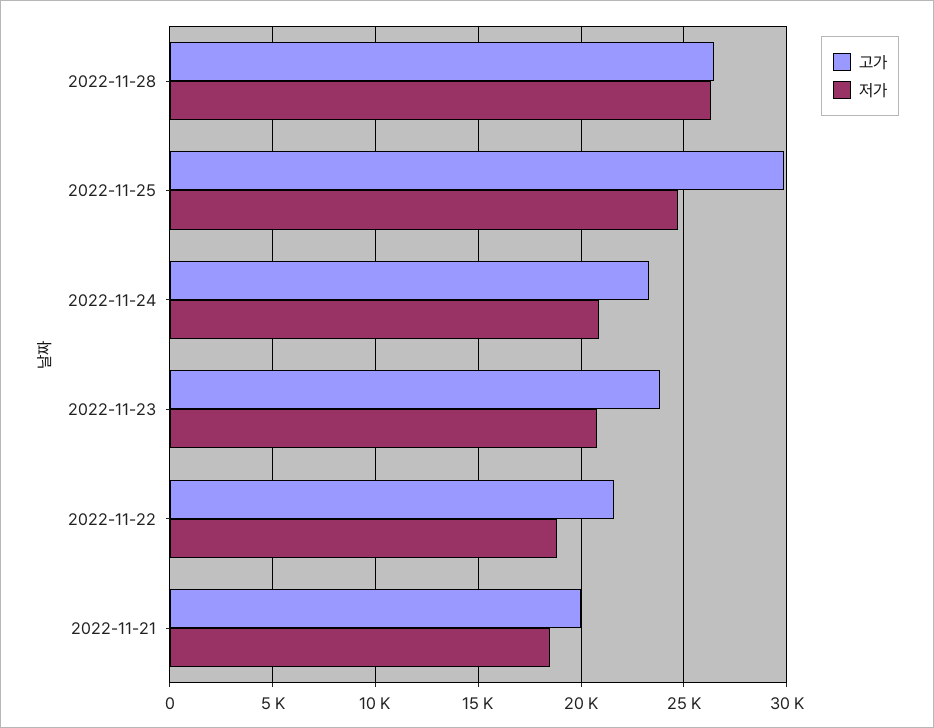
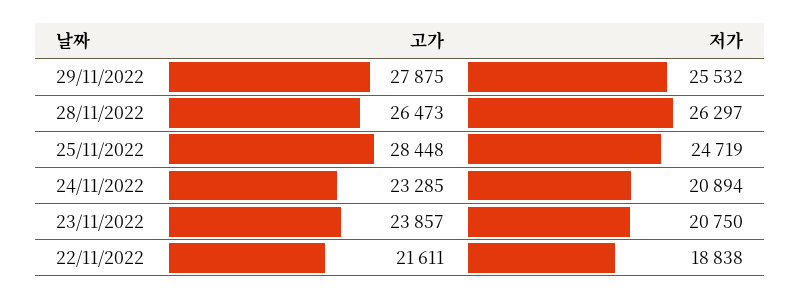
고가, 2022-11-25: 30000 -> 28448
고가, 2022-11-21: 20000 -> none
저가, 2022-11-21: 18500 -> none
고가, 29/11/2022: none -> 27875
저가, 29/11/2022: none -> 25532

